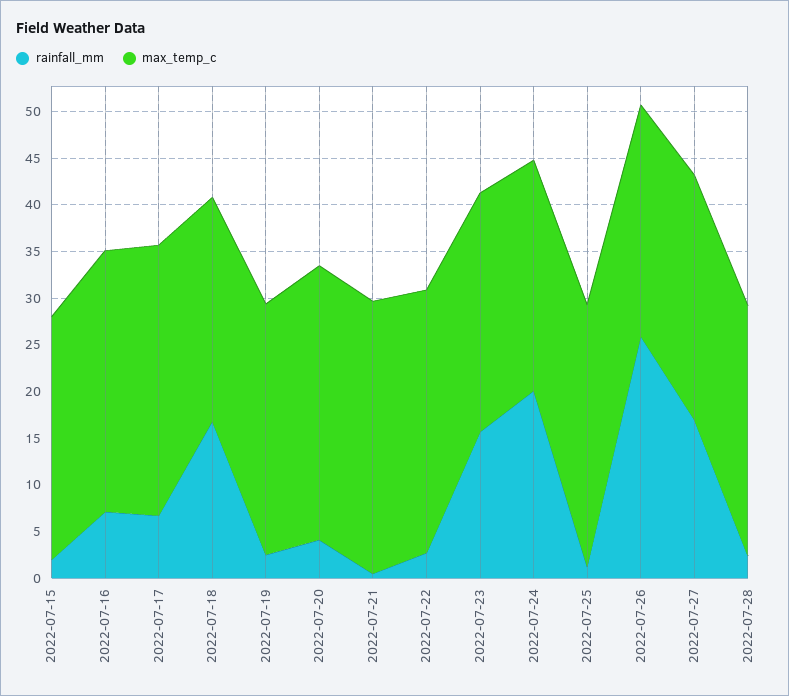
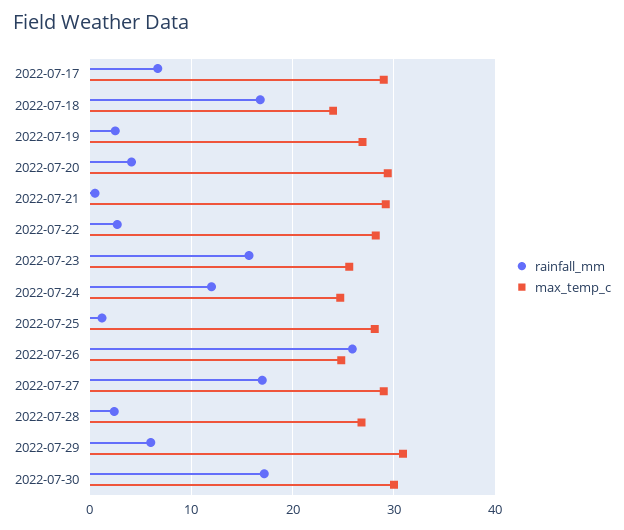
rainfall_mm, 2022-07-15: 2 -> none
max_temp_c, 2022-07-15: 26 -> none
rainfall_mm, 2022-07-16: 7 -> none
max_temp_c, 2022-07-16: 28 -> none
rainfall_mm, 2022-07-24: 20 -> 12
max_temp_c, 2022-07-27: 26 -> 29
rainfall_mm, 2022-07-29: none -> 6
max_temp_c, 2022-07-29: none -> 31
rainfall_mm, 2022-07-30: none -> 17
max_temp_c, 2022-07-30: none -> 30

